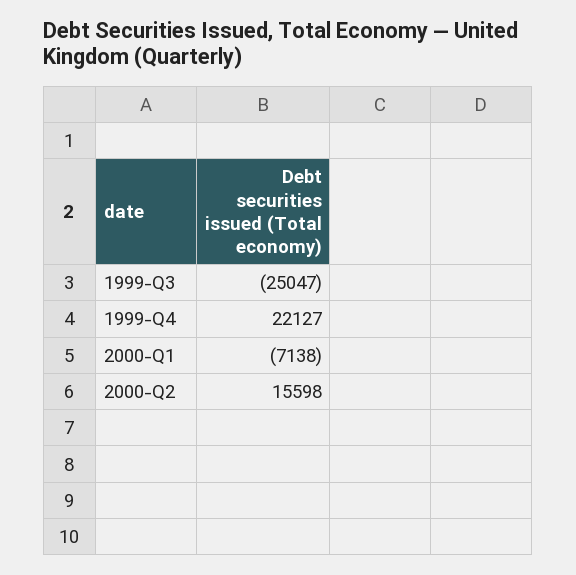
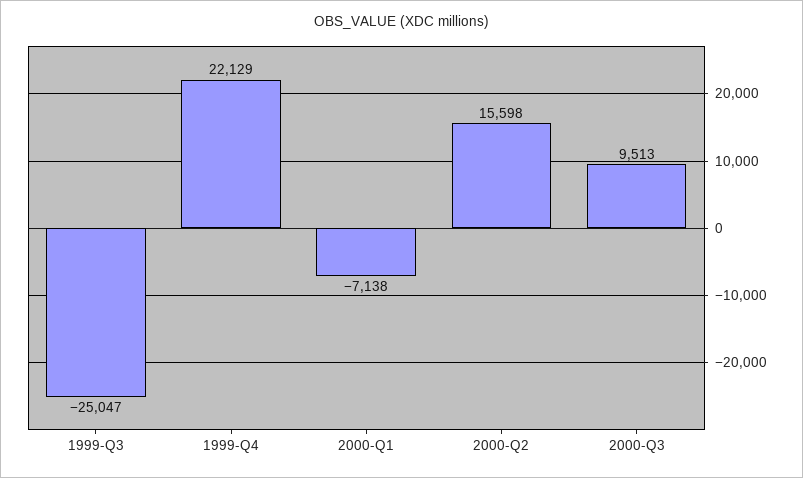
1999-Q4: 22127 -> 22129
2000-Q3: none -> 9513

